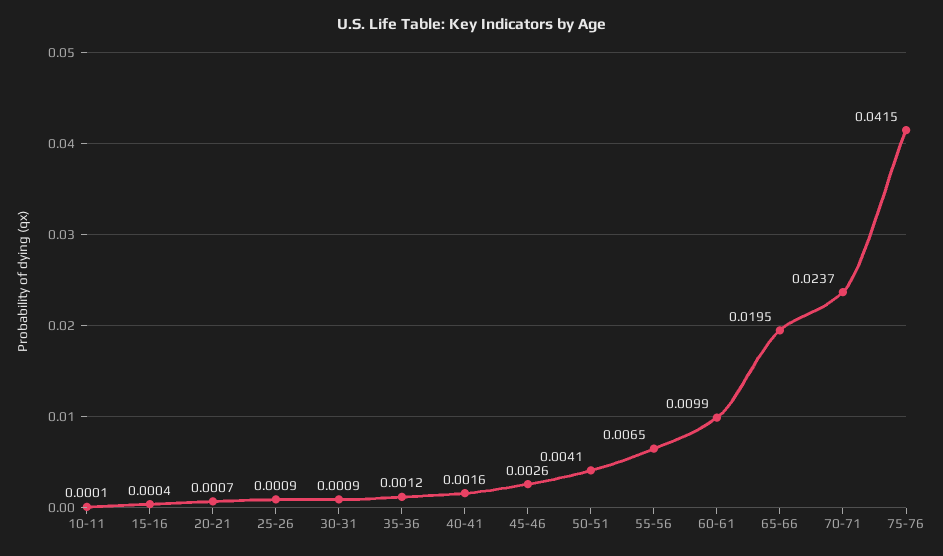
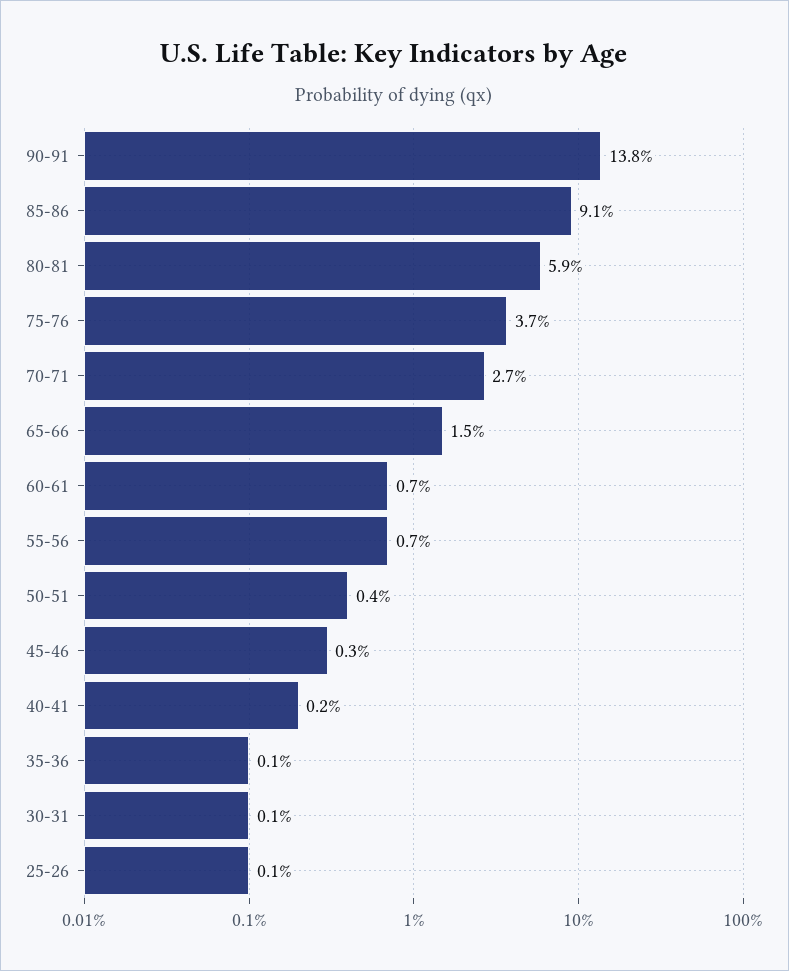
10-11: 0.0001 -> none
15-16: 0.0004 -> none
20-21: 0.0007 -> none
60-61: 0.0099 -> 0.007
65-66: 0.0195 -> 0.015
70-71: 0.0237 -> 0.027
75-76: 0.0415 -> 0.037
90-91: none -> 0.138
85-86: none -> 0.091
80-81: none -> 0.059

